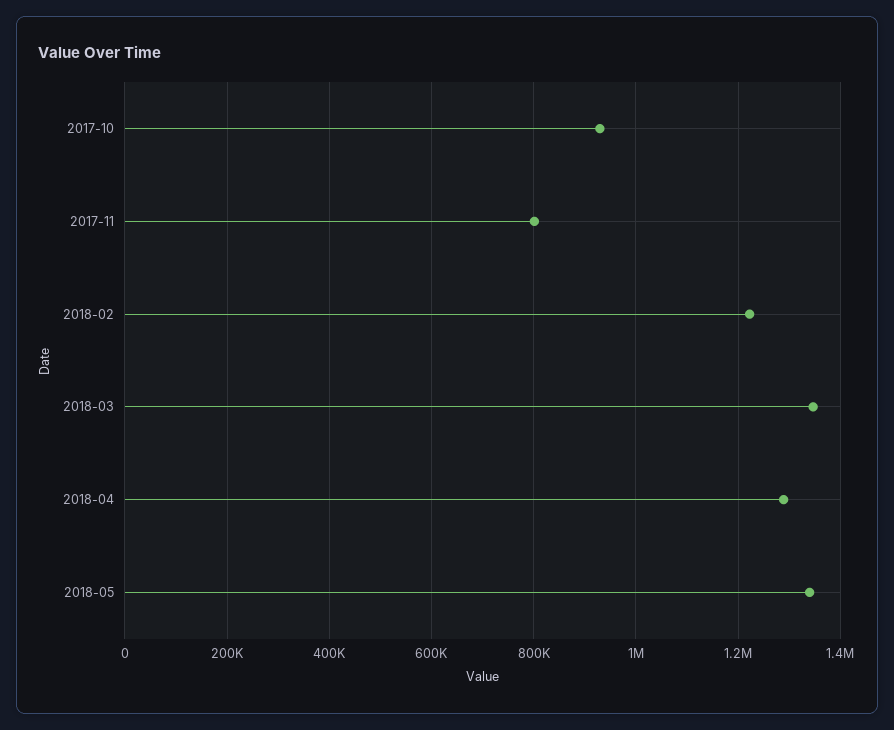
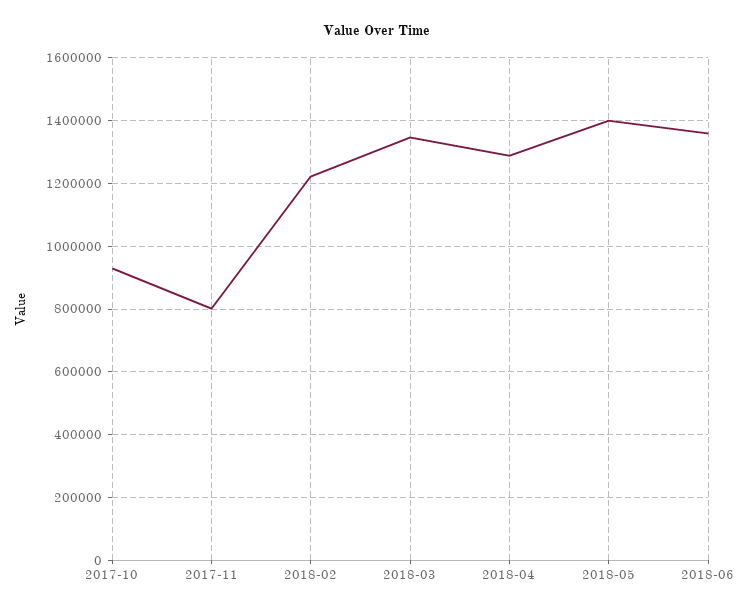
2018-05: 1340000 -> 1400000
2018-06: none -> 1360000

